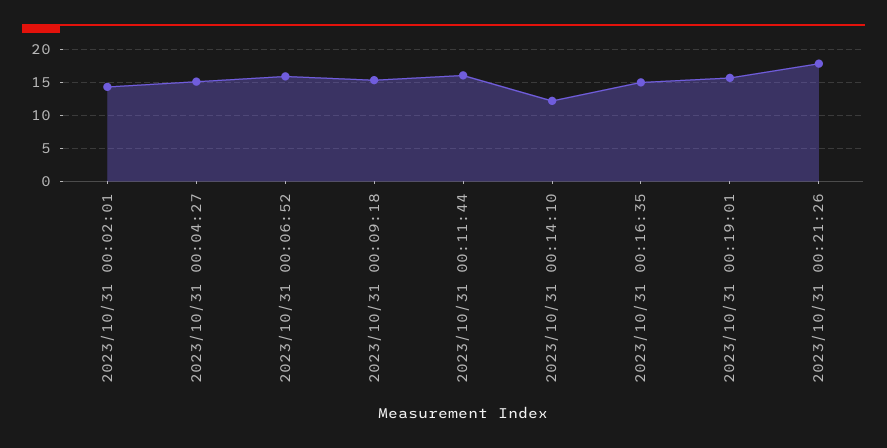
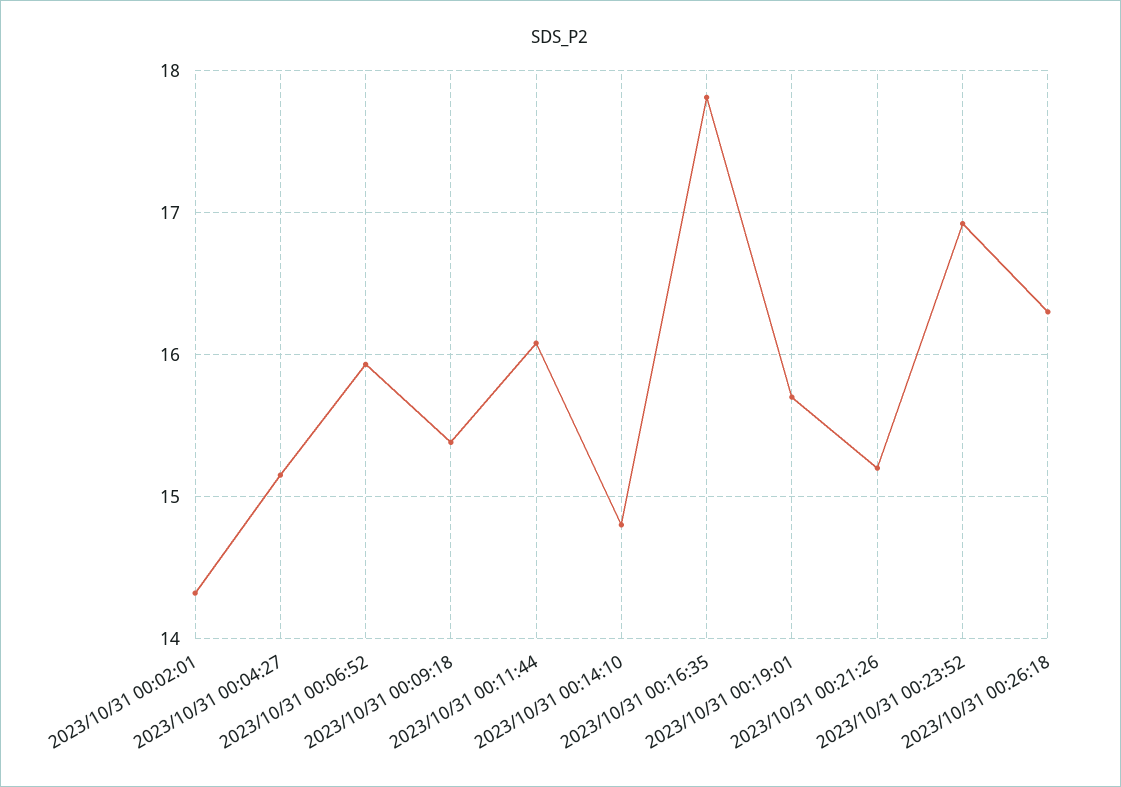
2023/10/31 00:14:10: 12 -> 14.8
2023/10/31 00:16:35: 15 -> 17.8
2023/10/31 00:21:26: 18 -> 15.2
2023/10/31 00:23:52: none -> 16.9
2023/10/31 00:26:18: none -> 16.3

